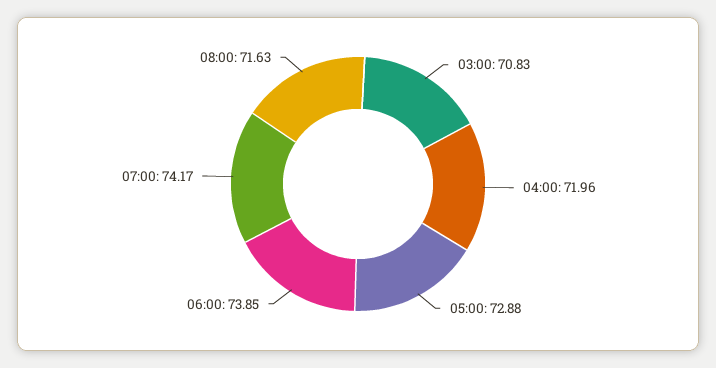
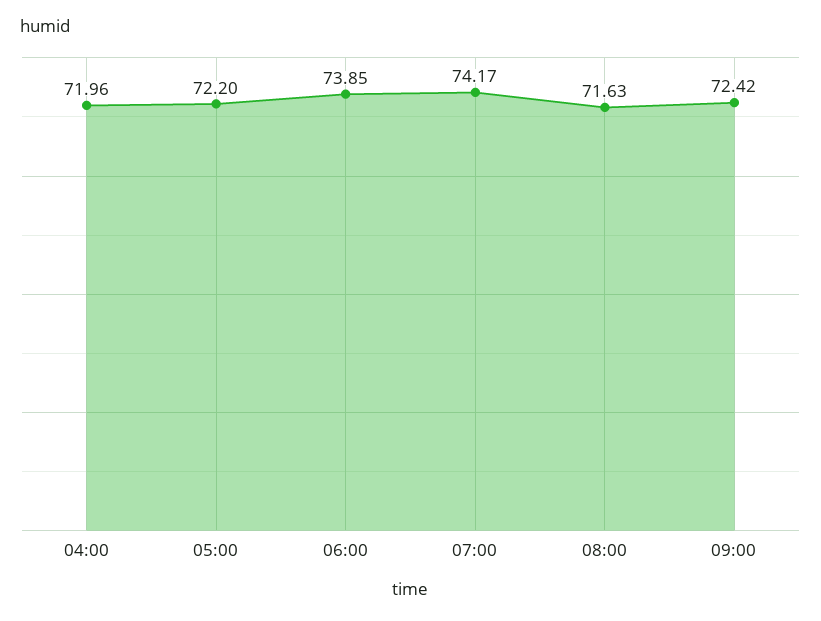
03:00: 70.83 -> none
05:00: 72.88 -> 72.2
09:00: none -> 72.42

